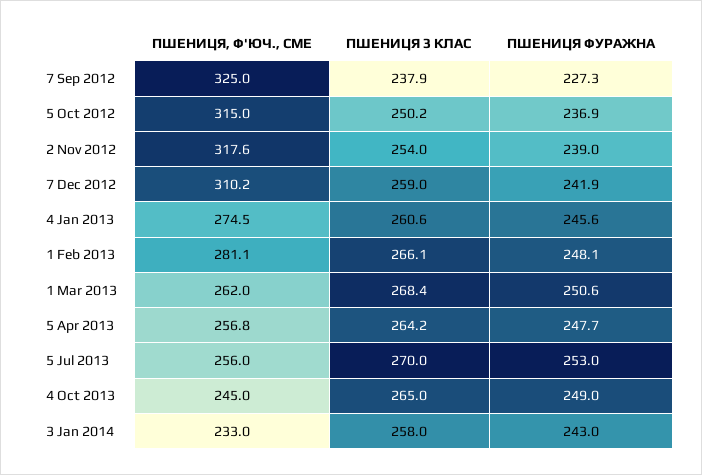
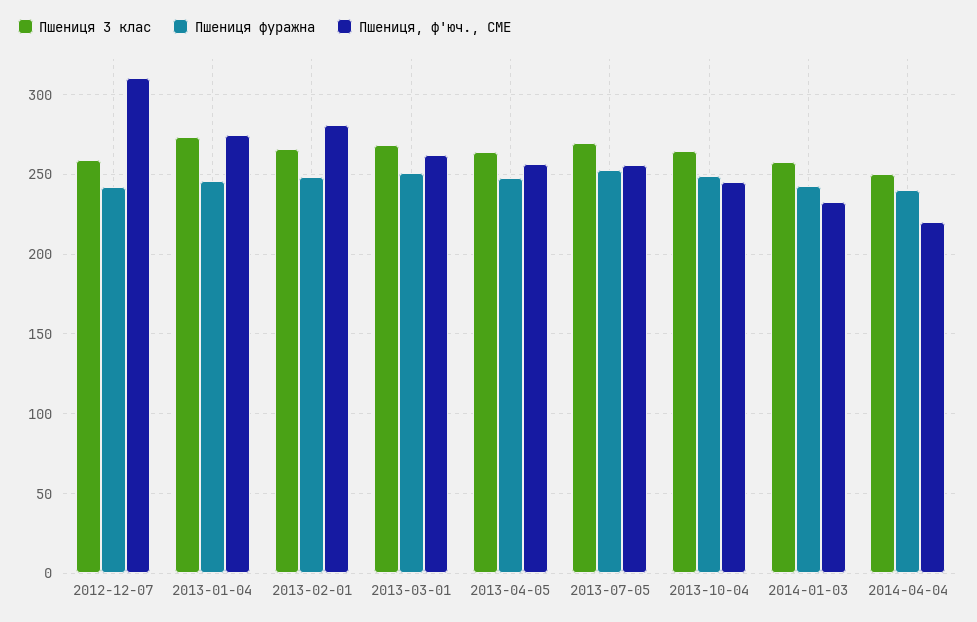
ПШЕНИЦЯ, Ф'ЮЧ., CME, 7 Sep 2012: 325 -> none
ПШЕНИЦЯ 3 КЛАС, 7 Sep 2012: 237.9 -> none
ПШЕНИЦЯ ФУРАЖНА, 7 Sep 2012: 227.3 -> none
ПШЕНИЦЯ, Ф'ЮЧ., CME, 5 Oct 2012: 315 -> none
ПШЕНИЦЯ 3 КЛАС, 5 Oct 2012: 250.2 -> none
ПШЕНИЦЯ ФУРАЖНА, 5 Oct 2012: 236.9 -> none
ПШЕНИЦЯ, Ф'ЮЧ., CME, 2 Nov 2012: 317.6 -> none
ПШЕНИЦЯ 3 КЛАС, 2 Nov 2012: 254 -> none
ПШЕНИЦЯ ФУРАЖНА, 2 Nov 2012: 239 -> none
ПШЕНИЦЯ 3 КЛАС, 4 Jan 2013: 260.6 -> 275
ПШЕНИЦЯ 3 КЛАС, 2014-04-04: none -> 250
ПШЕНИЦЯ ФУРАЖНА, 2014-04-04: none -> 240
ПШЕНИЦЯ, Ф'ЮЧ., CME, 2014-04-04: none -> 220

